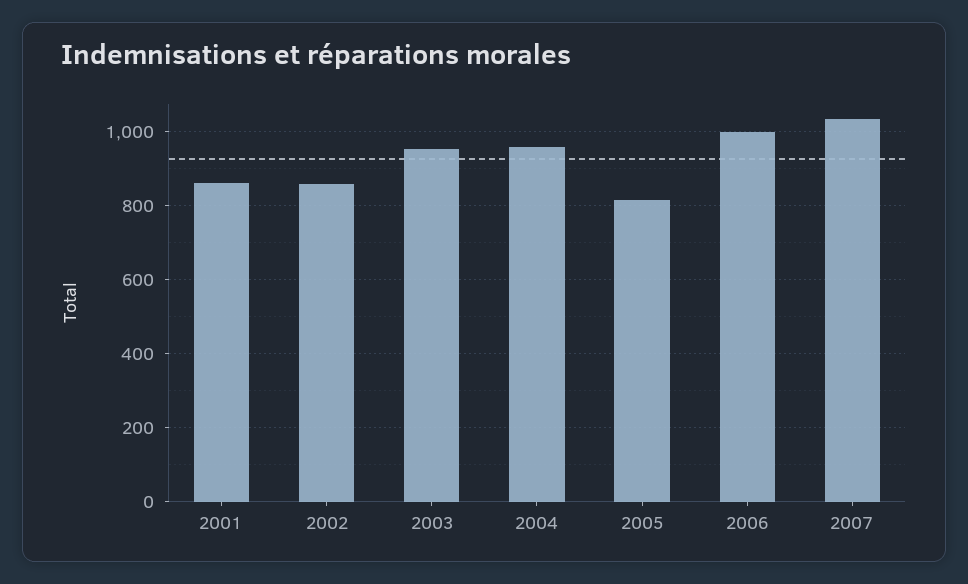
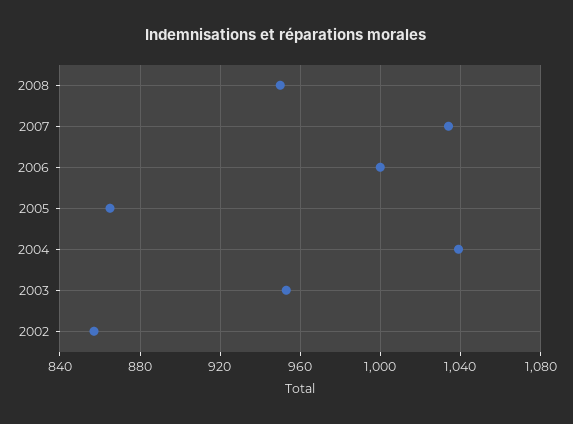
2001: 860 -> none
2004: 960 -> 1040
2005: 820 -> 865
2008: none -> 950

